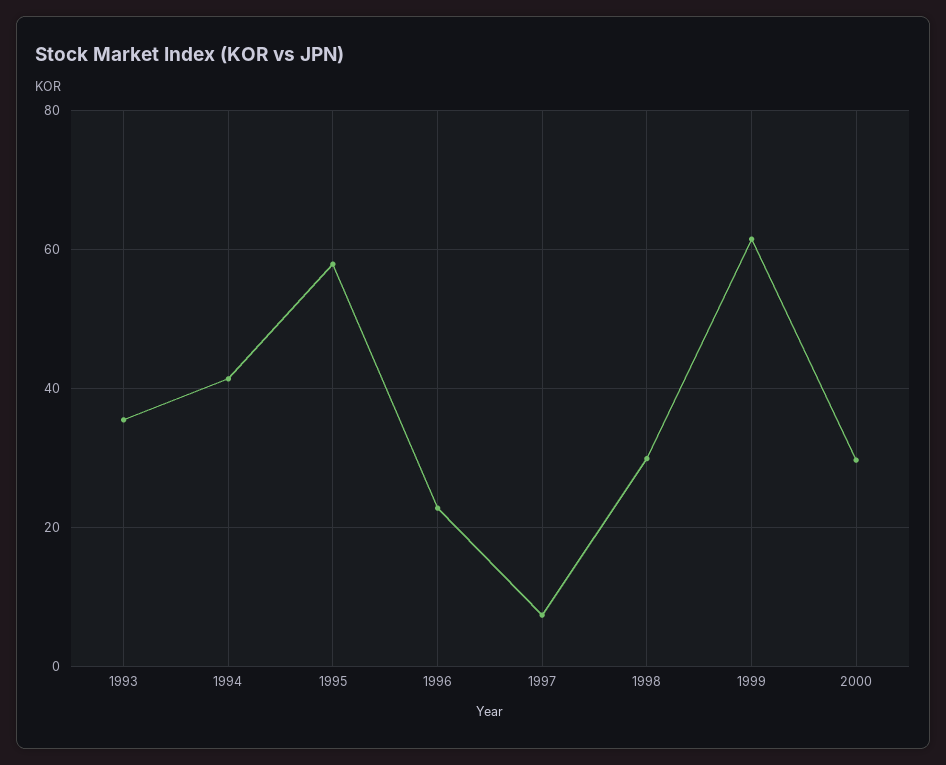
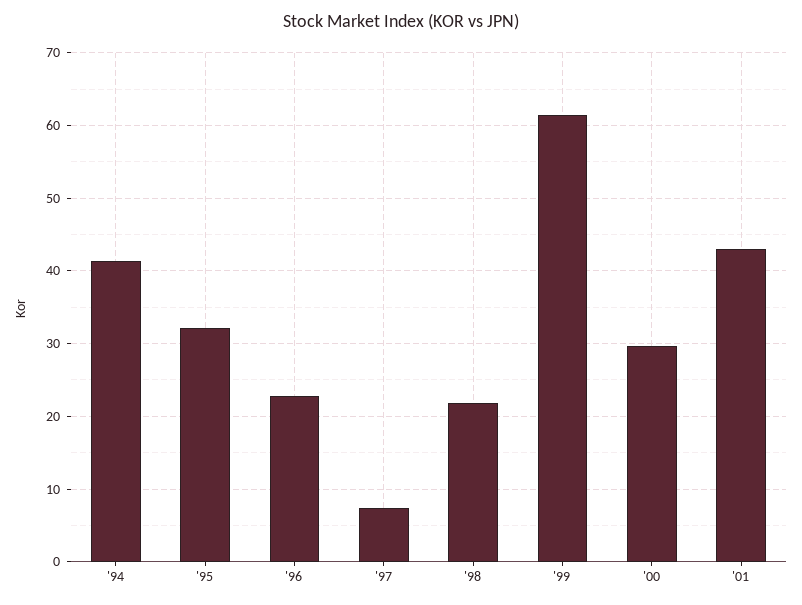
1993: 36 -> none
1995: 58 -> 32
1998: 30 -> 22
'01: none -> 43

